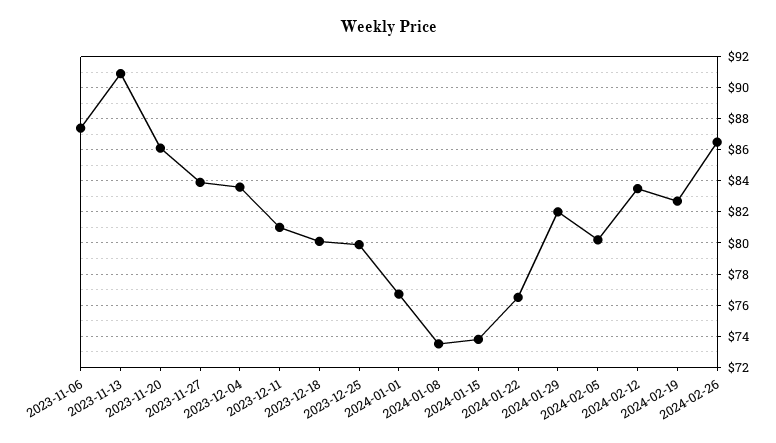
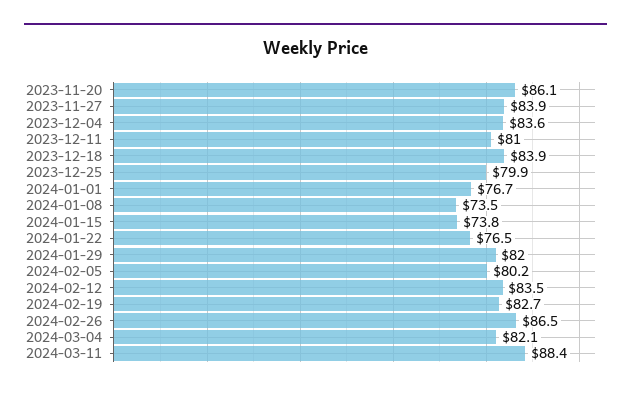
2023-11-06: 87.5 -> none
2023-11-13: 91 -> none
2023-12-18: 80 -> 83.9
2024-03-04: none -> 82.1
2024-03-11: none -> 88.4

